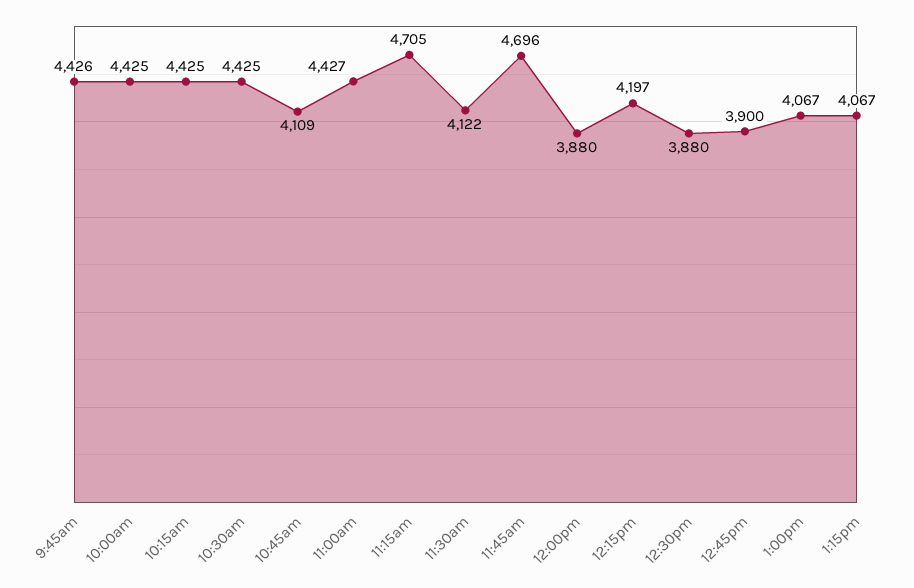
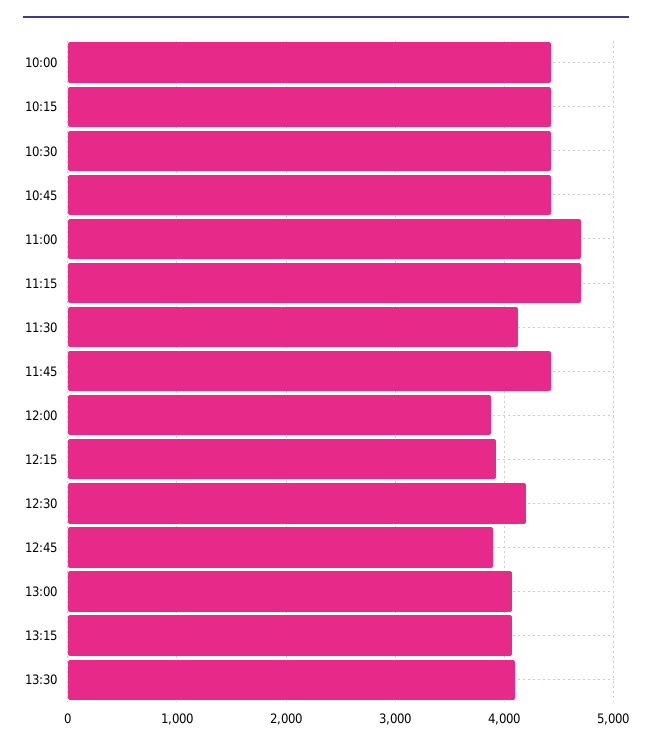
9:45am: 4426 -> none
10:45am: 4109 -> 4400
11:00am: 4427 -> 4700
11:45am: 4696 -> 4400
12:15pm: 4197 -> 3900
12:30pm: 3880 -> 4200
13:30: none -> 4100

